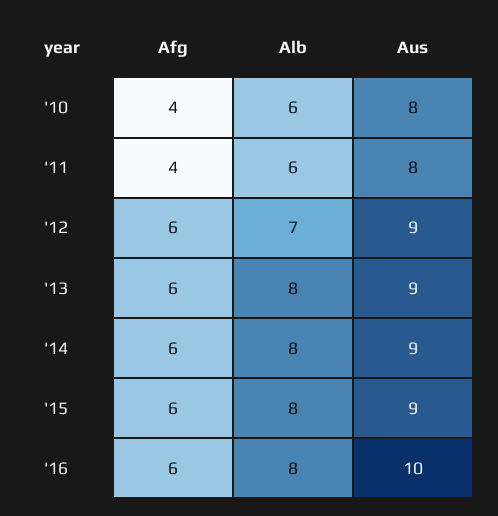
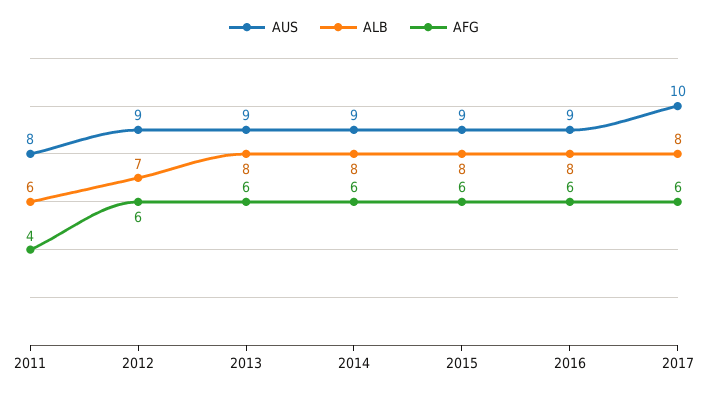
Afg, '10: 4 -> none
Alb, '10: 6 -> none
Aus, '10: 8 -> none
Aus, '16: 10 -> 9
Aus, 2017: none -> 10
Alb, 2017: none -> 8
Afg, 2017: none -> 6

